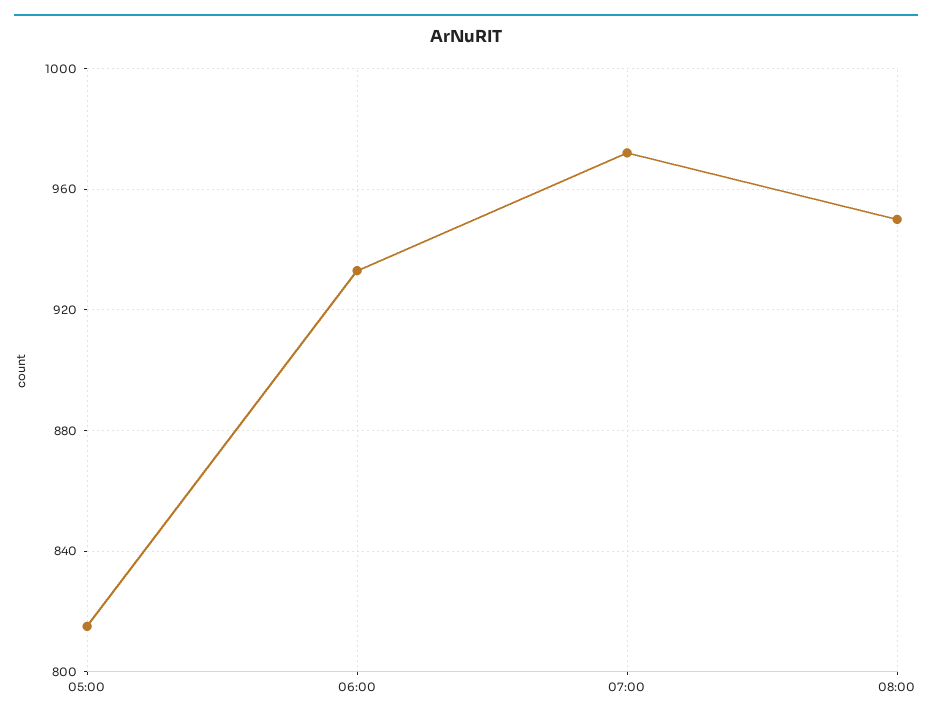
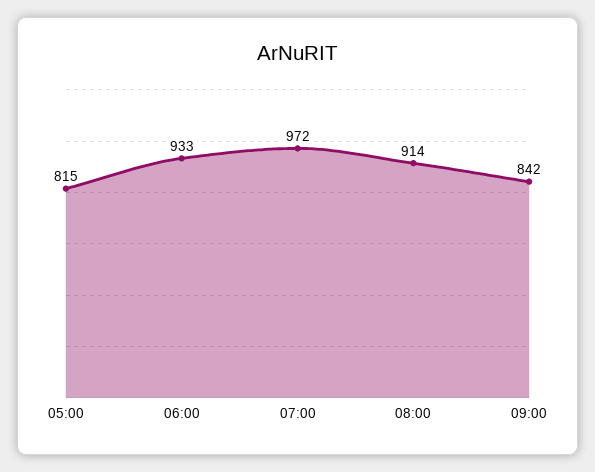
08:00: 950 -> 914
09:00: none -> 842

